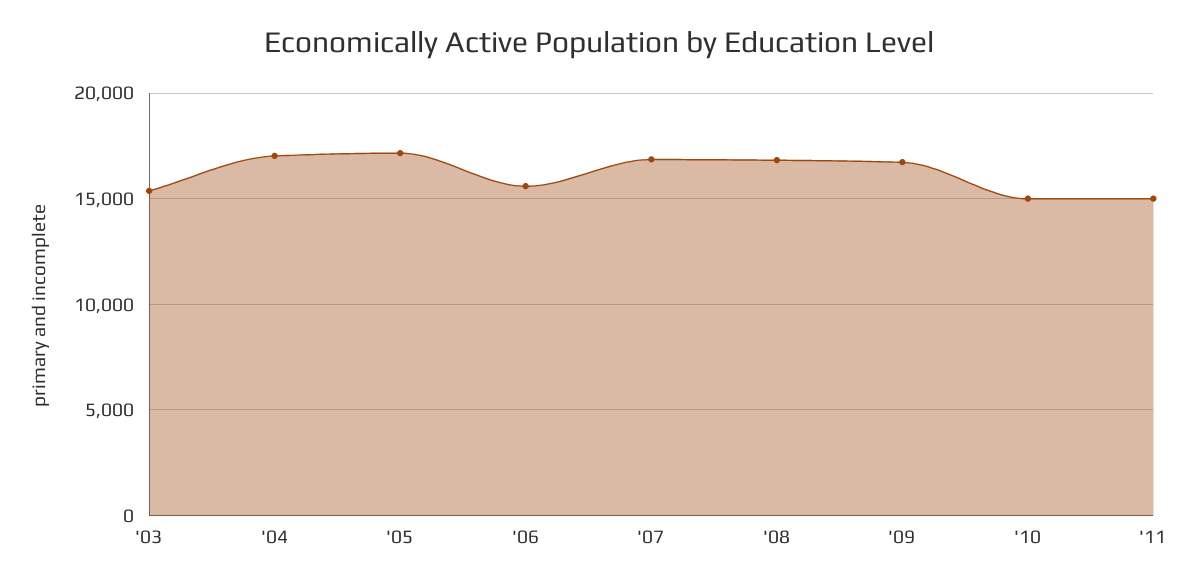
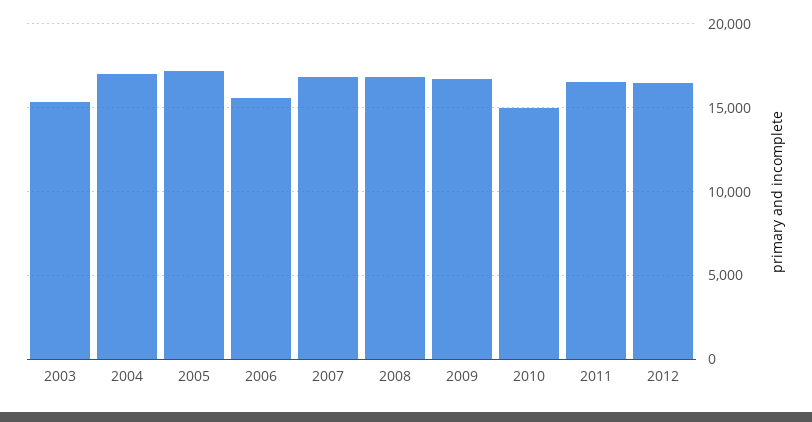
'11: 15000 -> 16500
2012: none -> 16500

